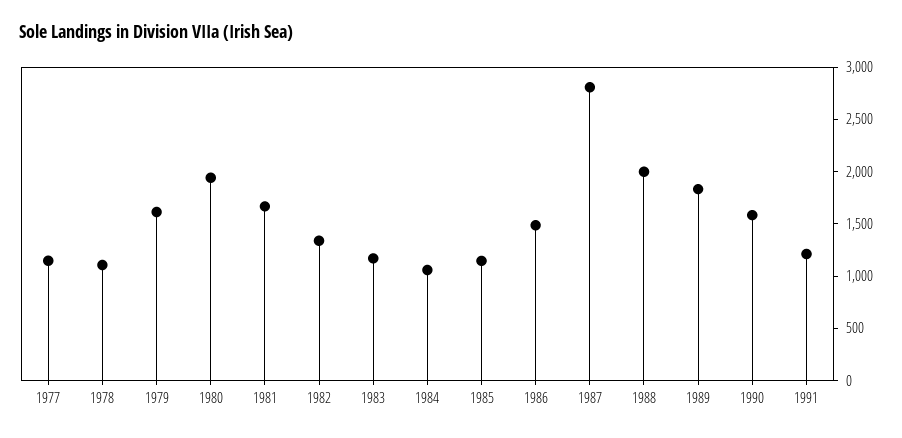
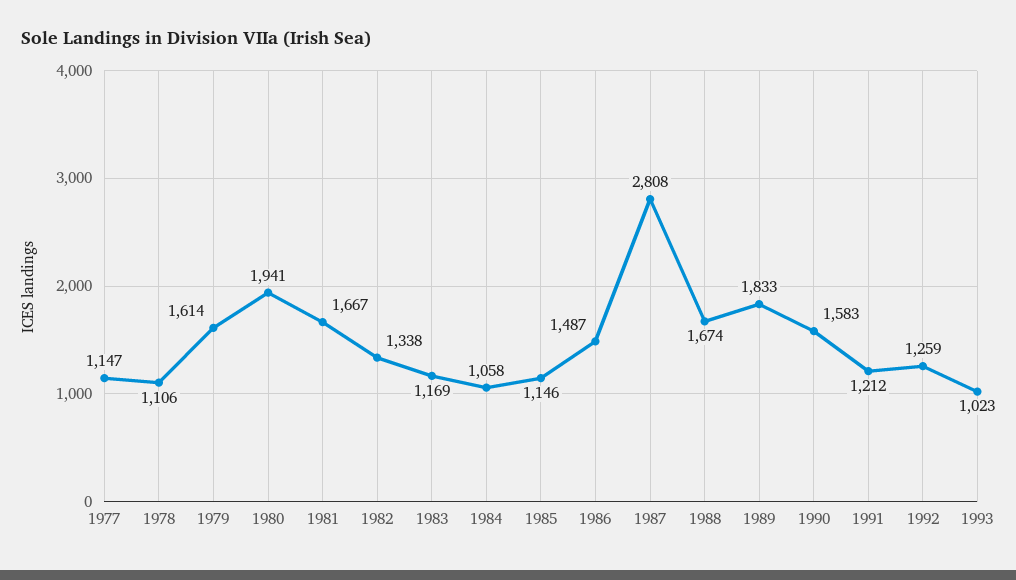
1988: 2000 -> 1674
1992: none -> 1259
1993: none -> 1023

